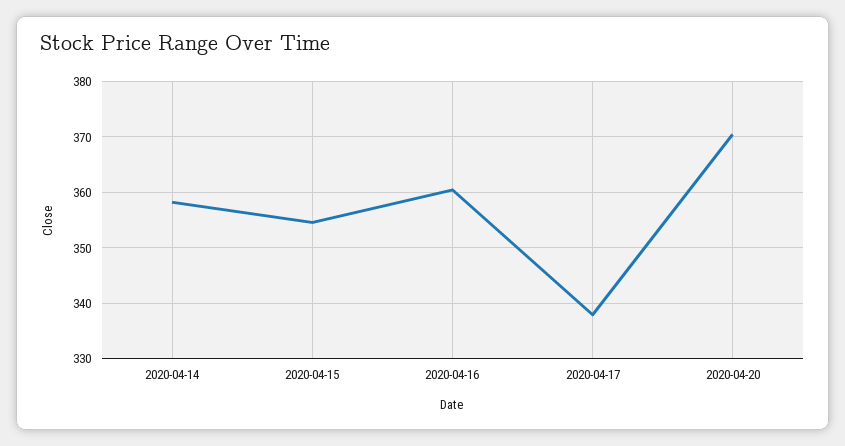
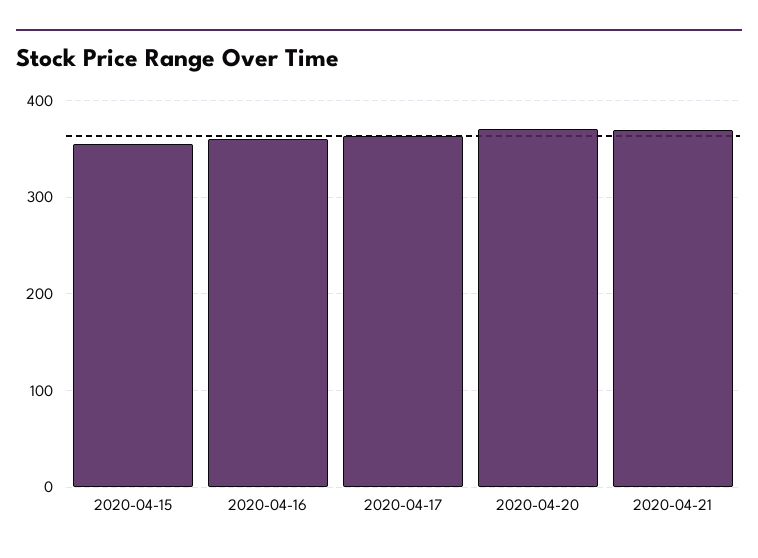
2020-04-14: 358 -> none
2020-04-17: 338 -> 360
2020-04-21: none -> 370

